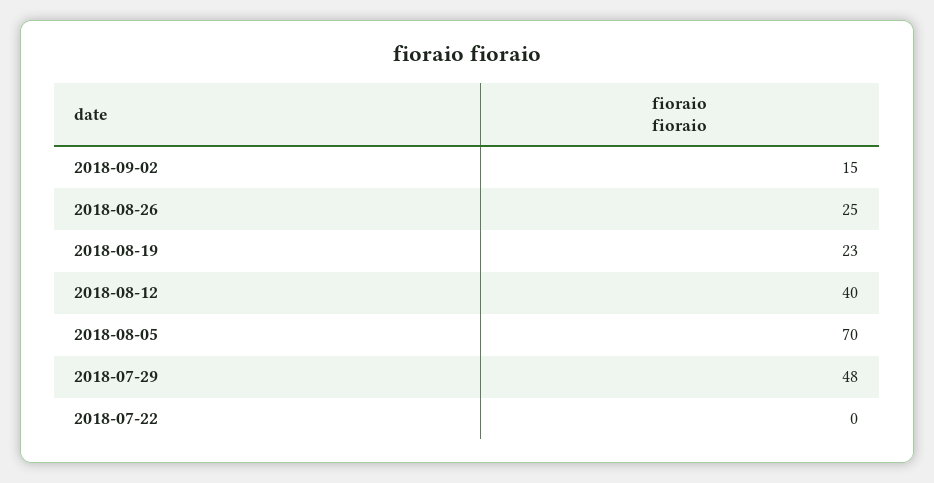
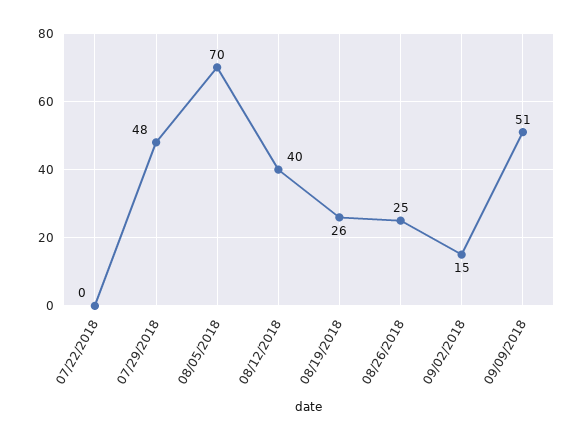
2018-08-19: 23 -> 26
09/09/2018: none -> 51

